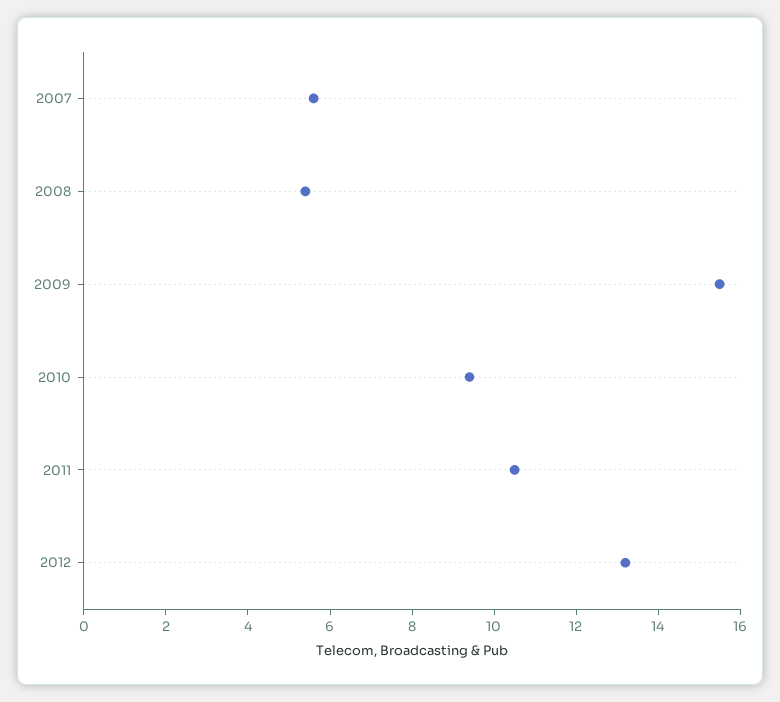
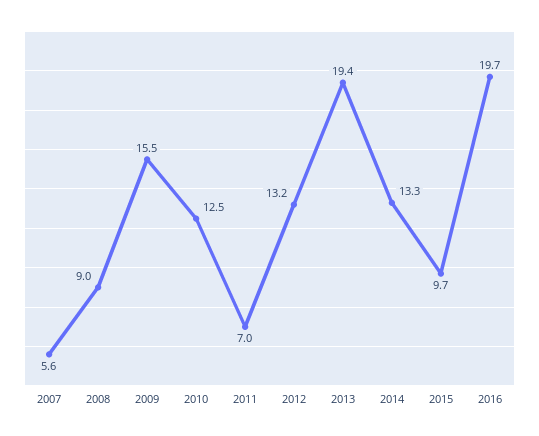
2008: 5.5 -> 9
2010: 9.5 -> 12.5
2011: 10.5 -> 7
2013: none -> 19.4
2014: none -> 13.3
2015: none -> 9.7
2016: none -> 19.7

